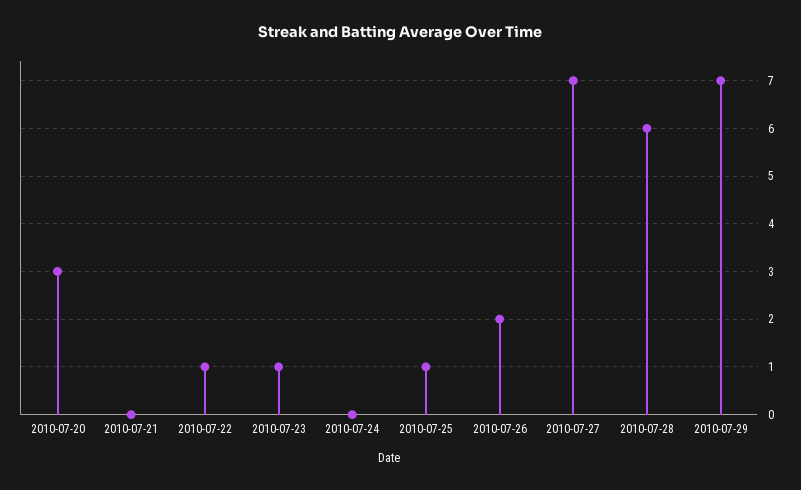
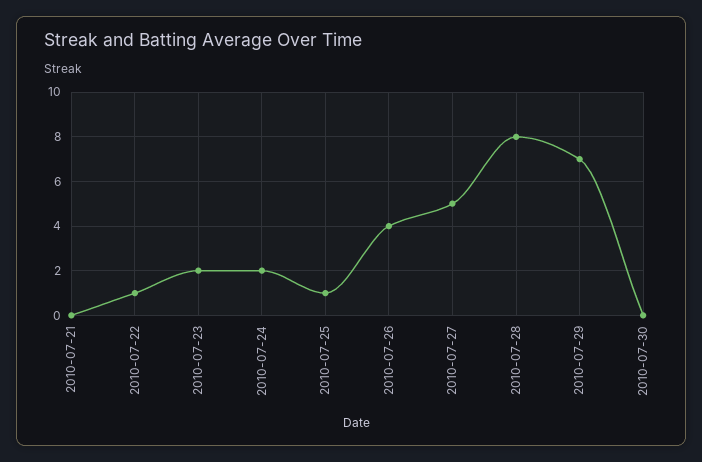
2010-07-20: 3 -> none
2010-07-23: 1 -> 2
2010-07-24: 0 -> 2
2010-07-26: 2 -> 4
2010-07-27: 7 -> 5
2010-07-28: 6 -> 8
2010-07-30: none -> 0

